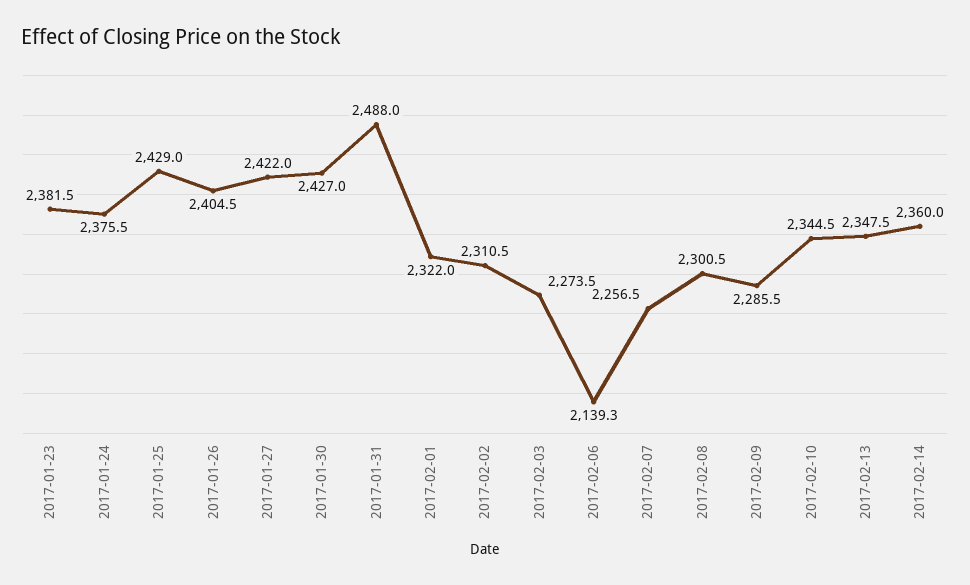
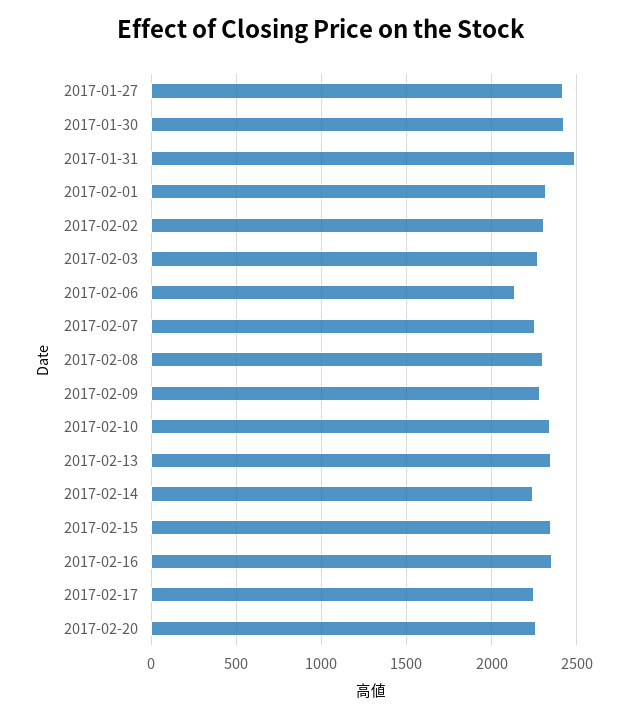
2017-01-23: 2381.5 -> none
2017-01-24: 2375.5 -> none
2017-01-25: 2429 -> none
2017-01-26: 2404.5 -> none
2017-02-14: 2360 -> 2250
2017-02-15: none -> 2350
2017-02-16: none -> 2350
2017-02-17: none -> 2250
2017-02-20: none -> 2250

